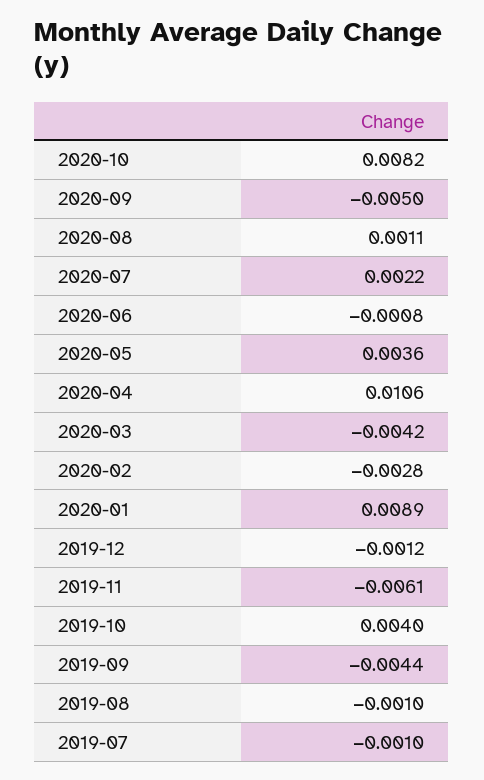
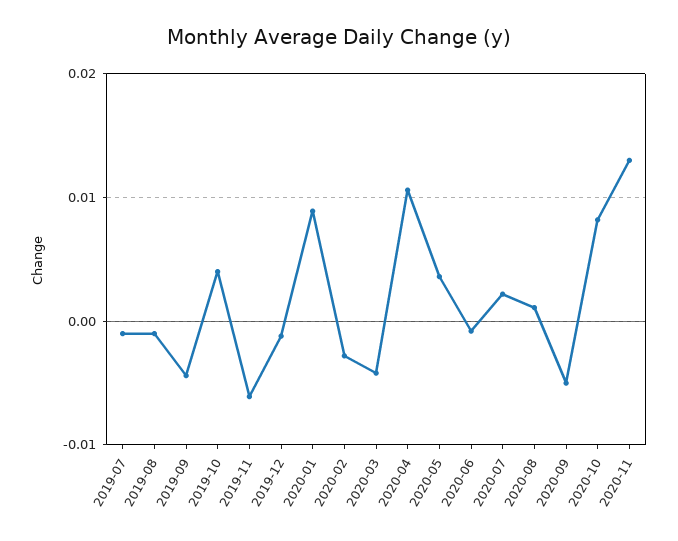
2020-11: none -> 0.013

